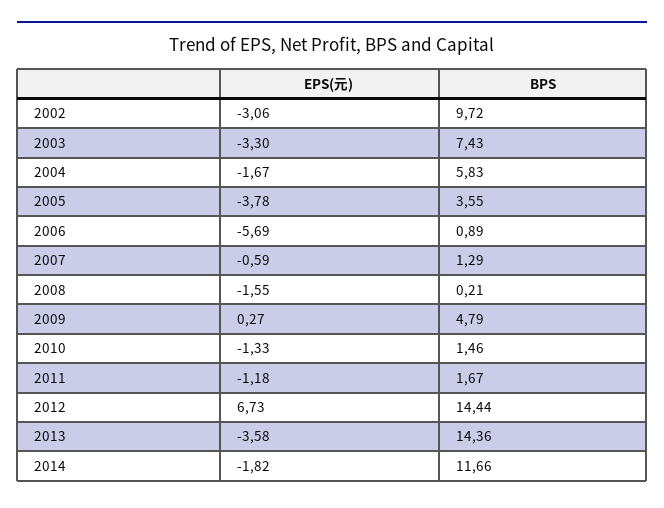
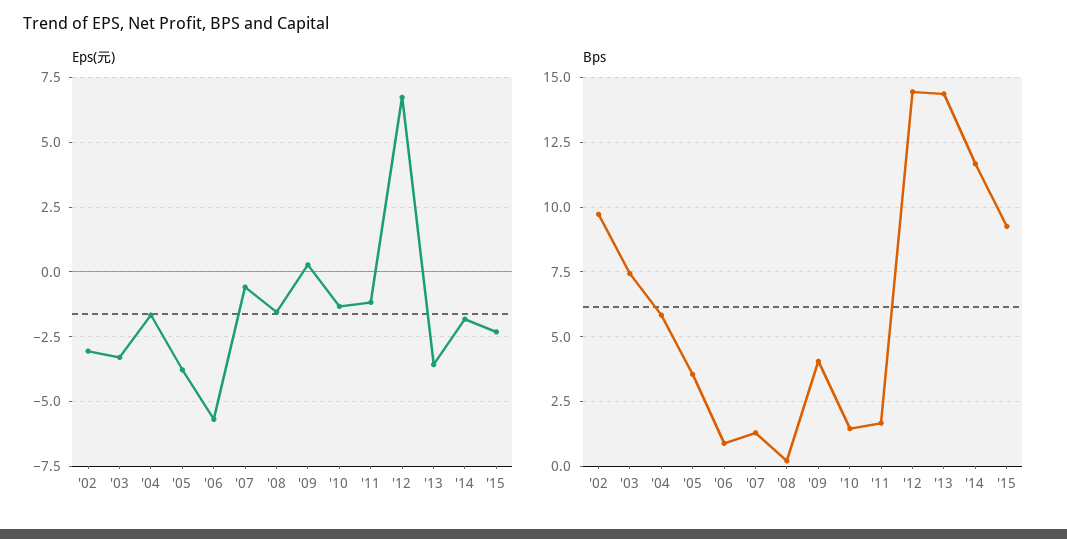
BPS, 2009: 4.79 -> 4
EPS(元), '15: none -> -2.25
BPS, '15: none -> 9.25

